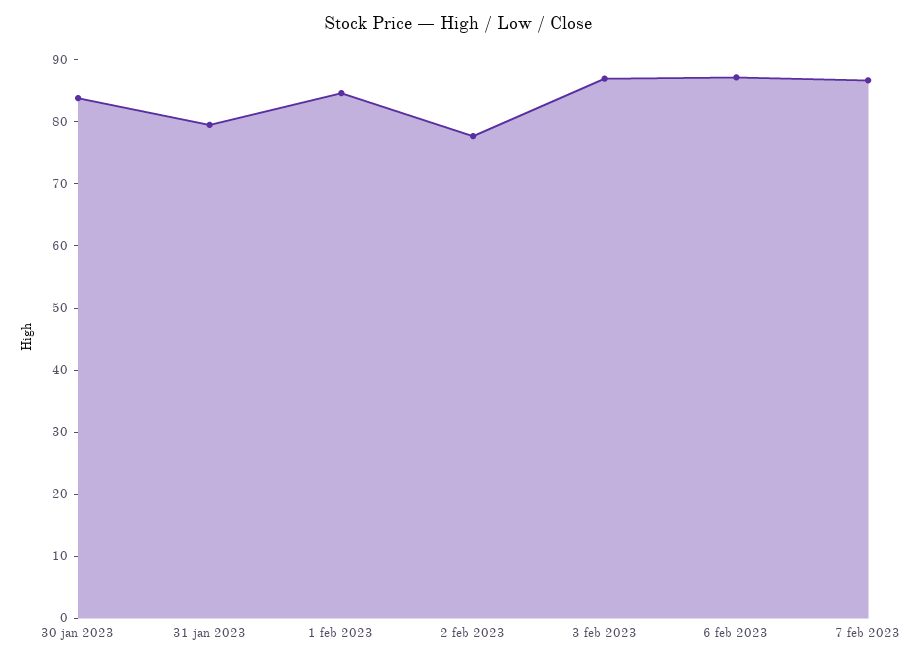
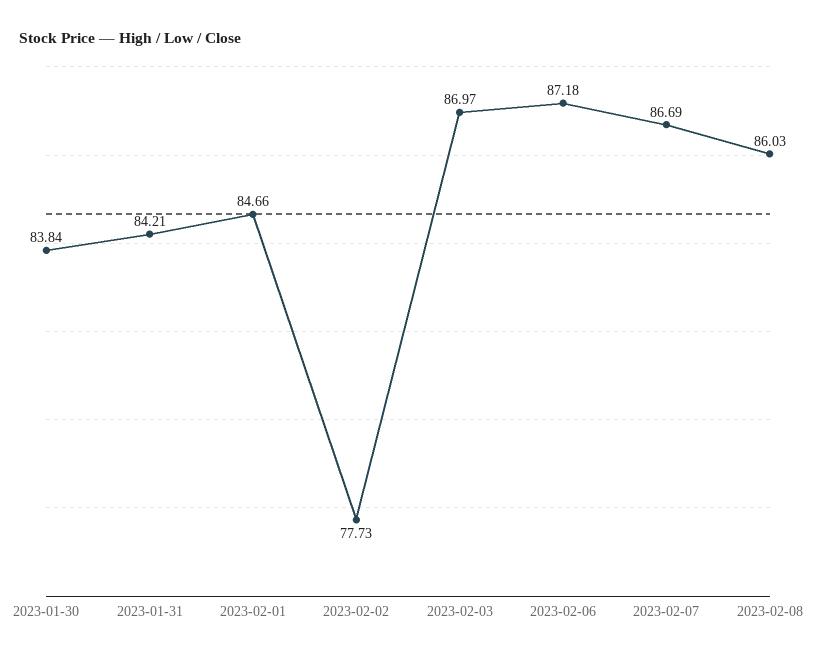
31 jan 2023: 80 -> 84.21
2023-02-08: none -> 86.03

